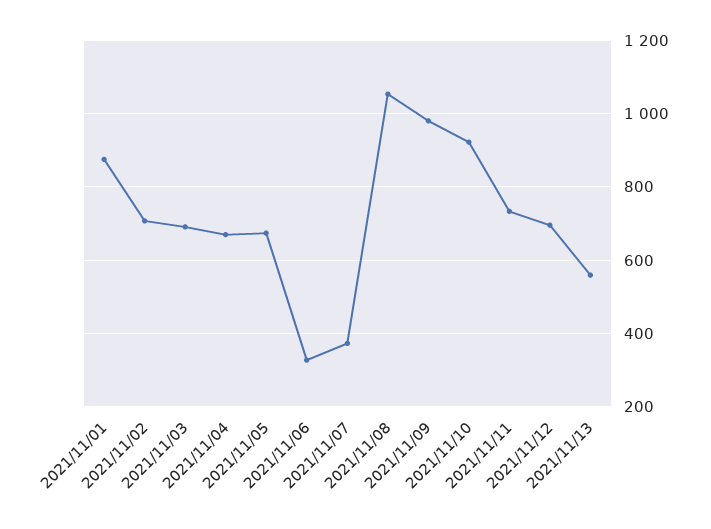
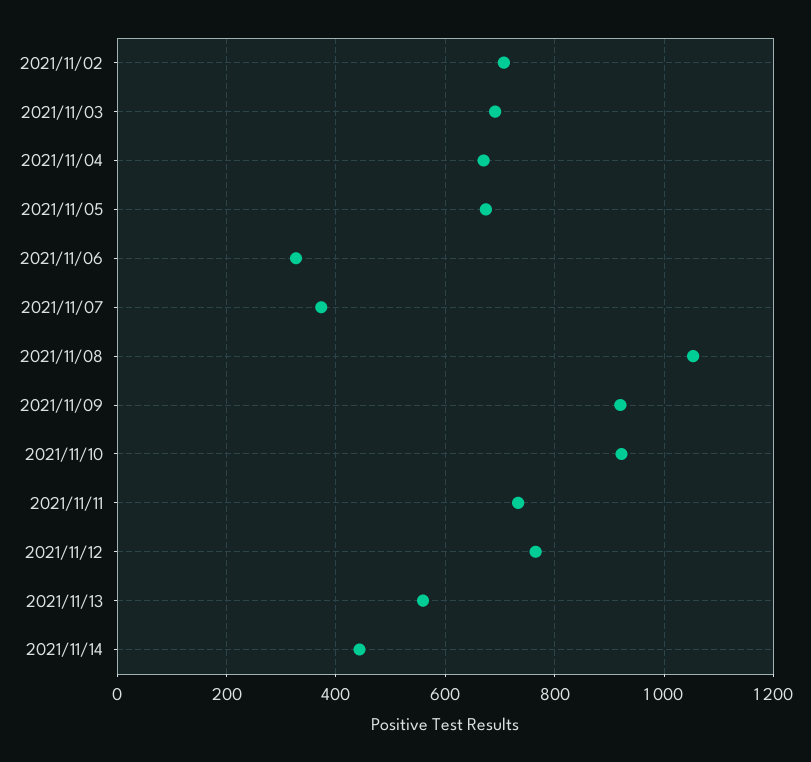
2021/11/01: 880 -> none
2021/11/09: 980 -> 920
2021/11/12: 700 -> 760
2021/11/14: none -> 440

